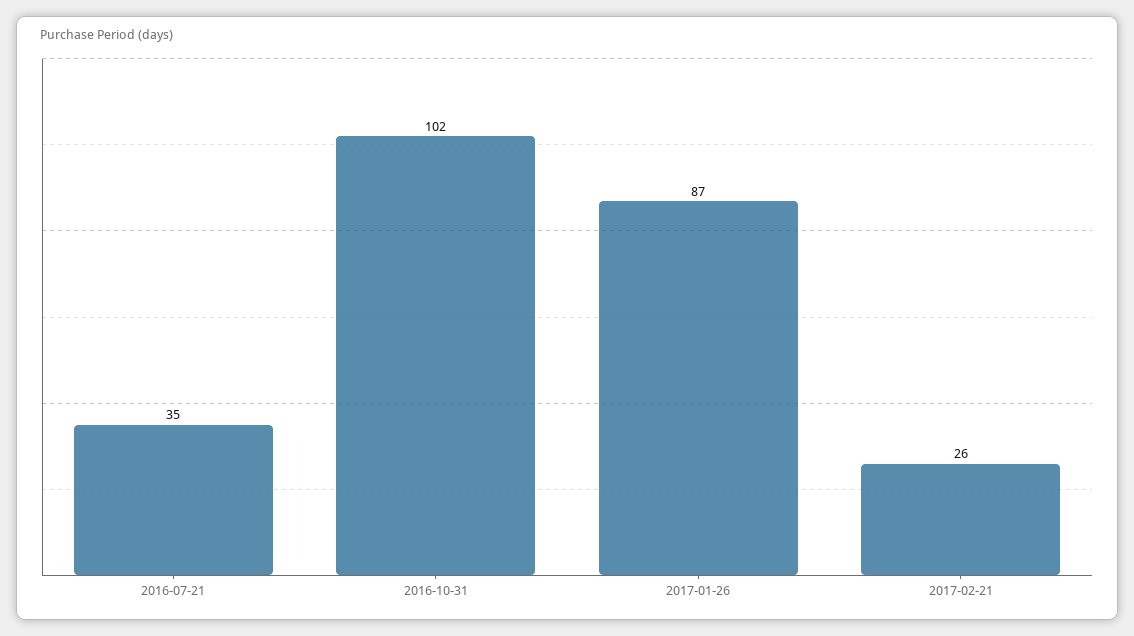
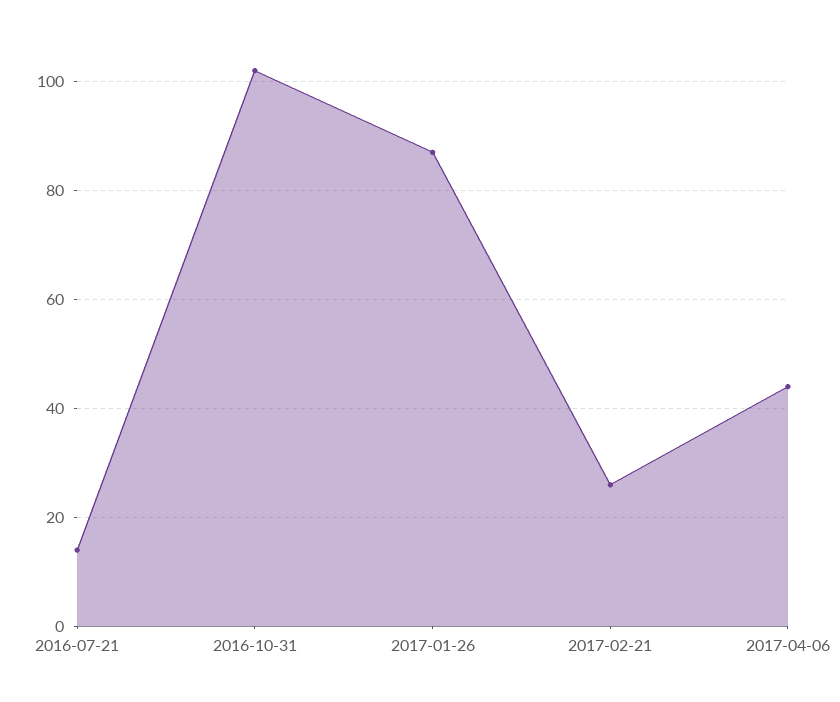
2016-07-21: 35 -> 15
2017-04-06: none -> 45

